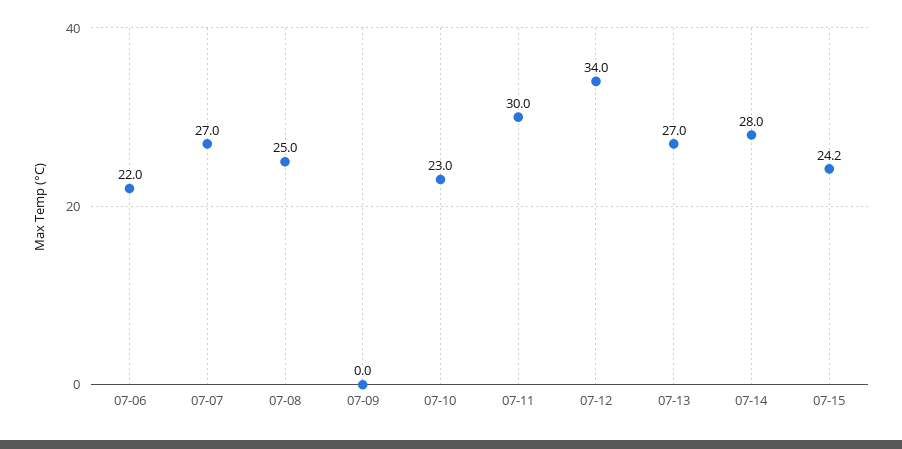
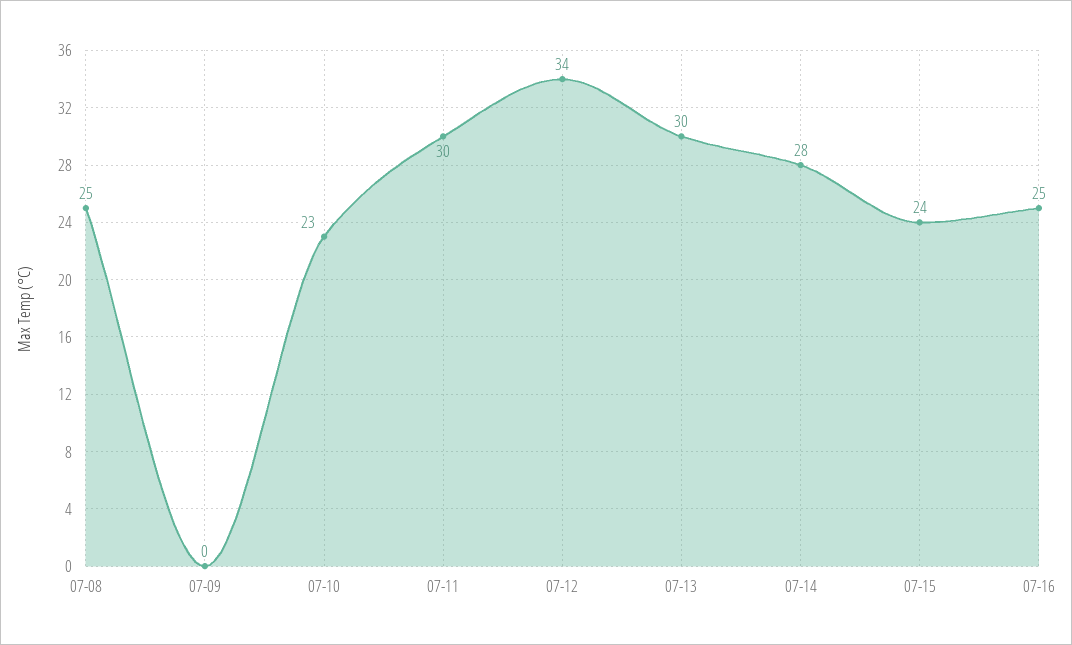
07-06: 22 -> none
07-07: 27 -> none
07-13: 27 -> 30
07-16: none -> 25

